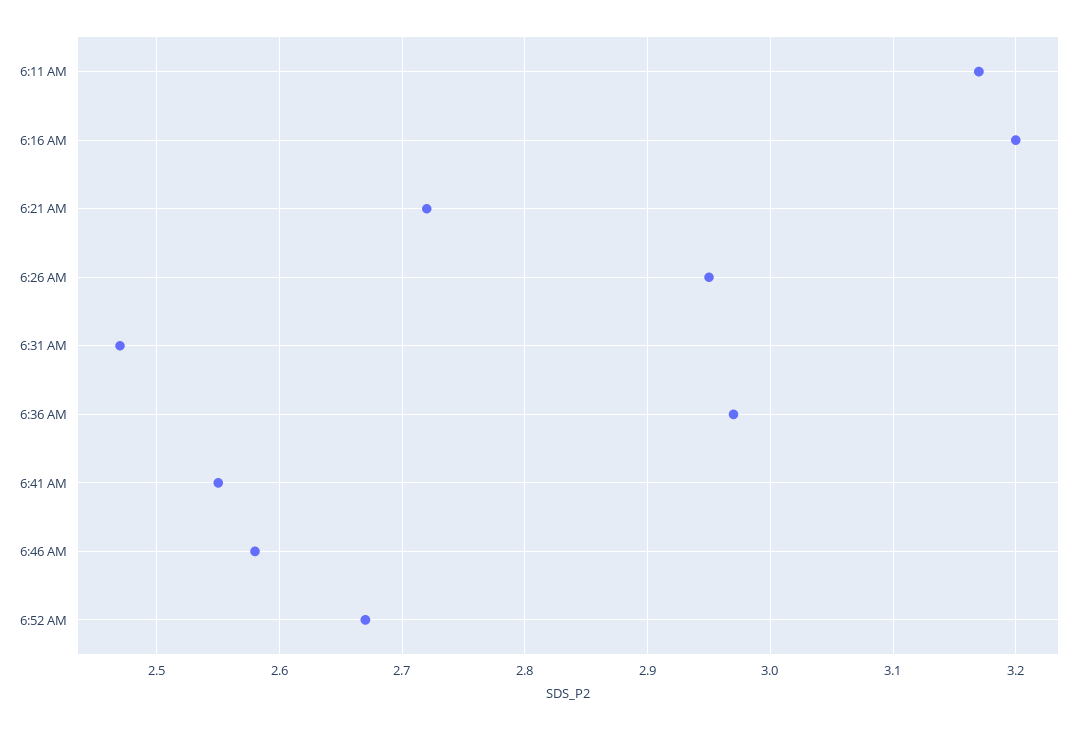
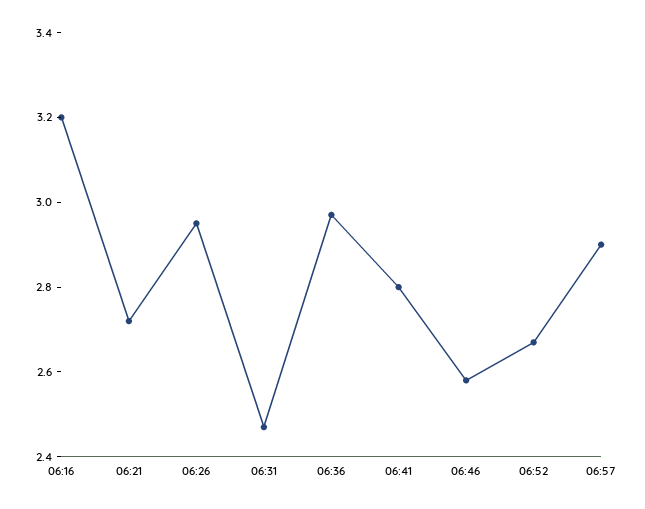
6:11 AM: 3.17 -> none
6:41 AM: 2.55 -> 2.8
06:57: none -> 2.9

